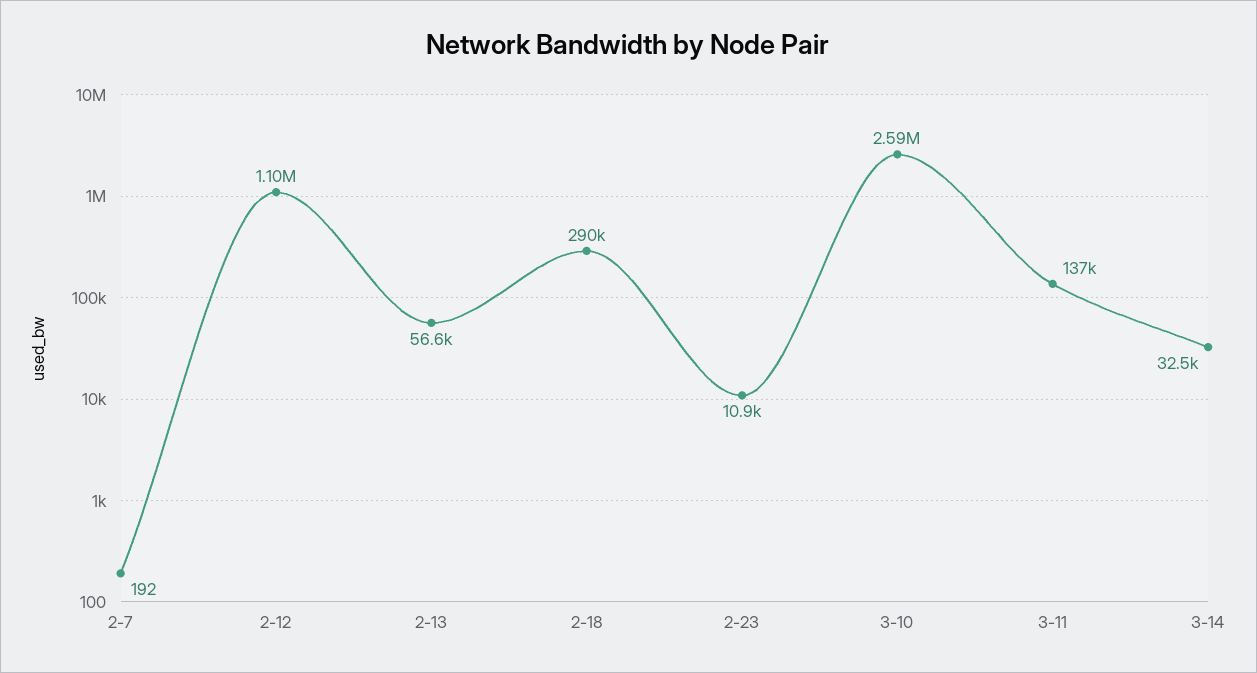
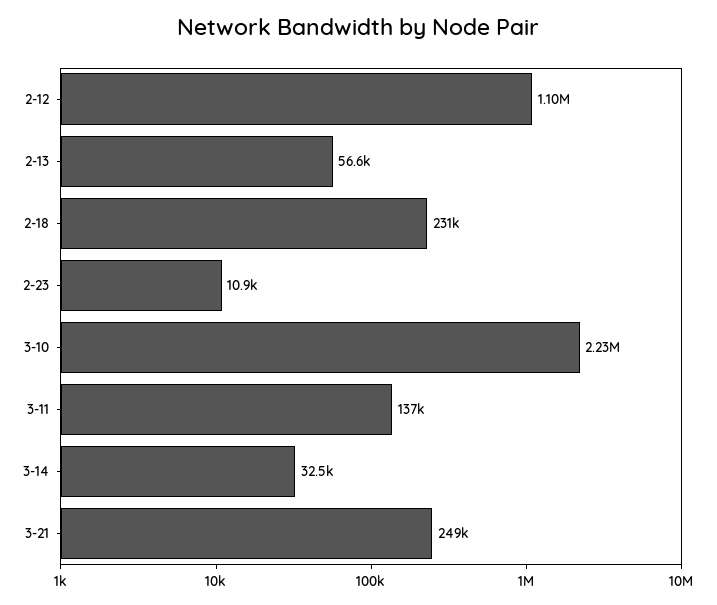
2-7: 192 -> none
2-18: 290000 -> 231000
3-10: 2590000 -> 2230000
3-21: none -> 249000

